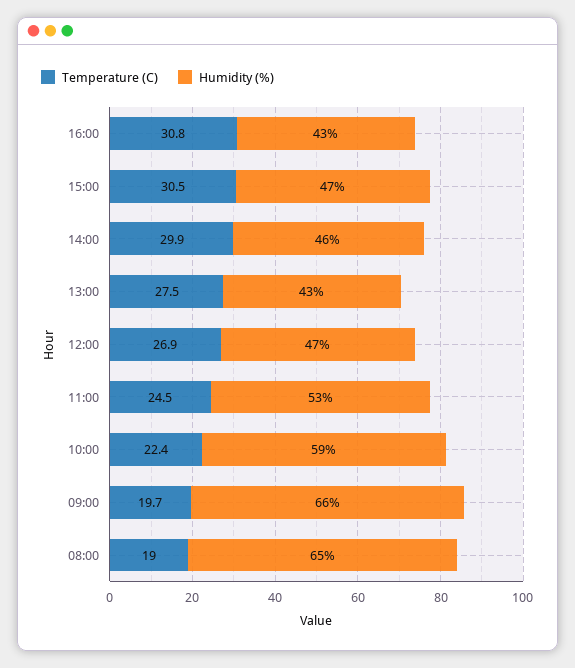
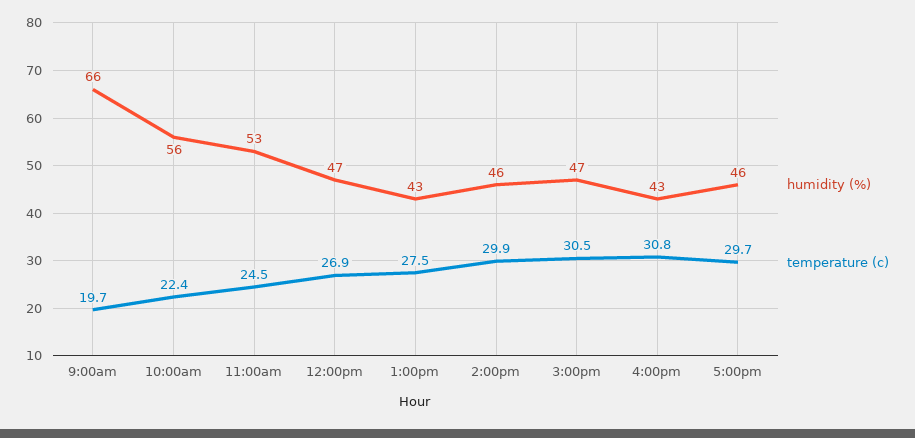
Humidity (%), 10:00: 59 -> 56
Temperature (C), 08:00: 19 -> none
Humidity (%), 08:00: 65 -> none
Humidity (%), 5:00pm: none -> 46
Temperature (C), 5:00pm: none -> 29.7

